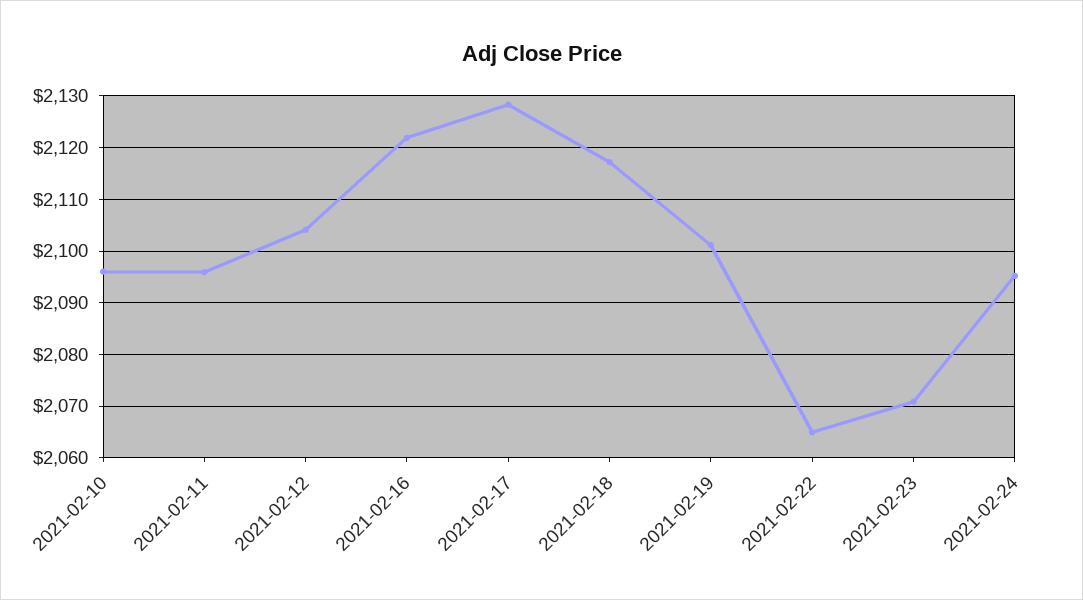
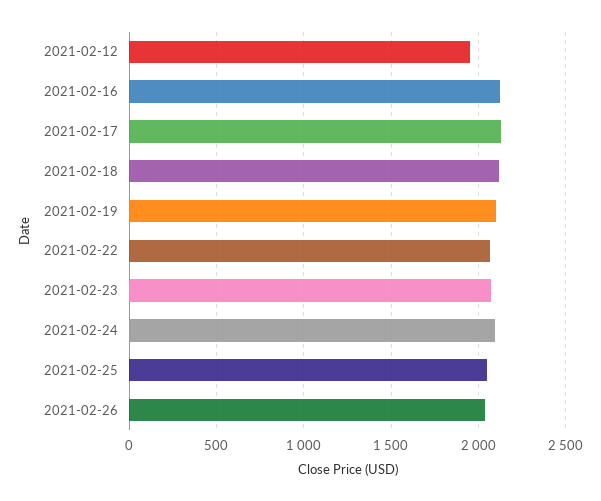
2021-02-10: 2096 -> none
2021-02-11: 2096 -> none
2021-02-12: 2104 -> 1950
2021-02-25: none -> 2050
2021-02-26: none -> 2050

